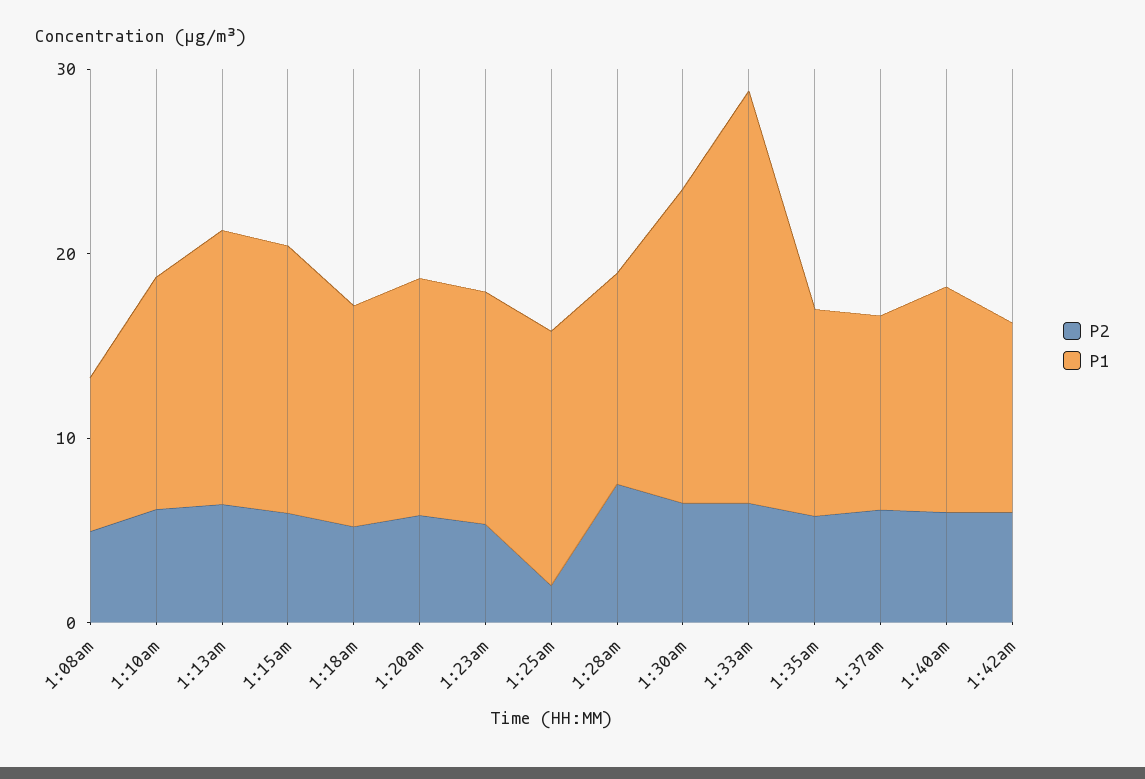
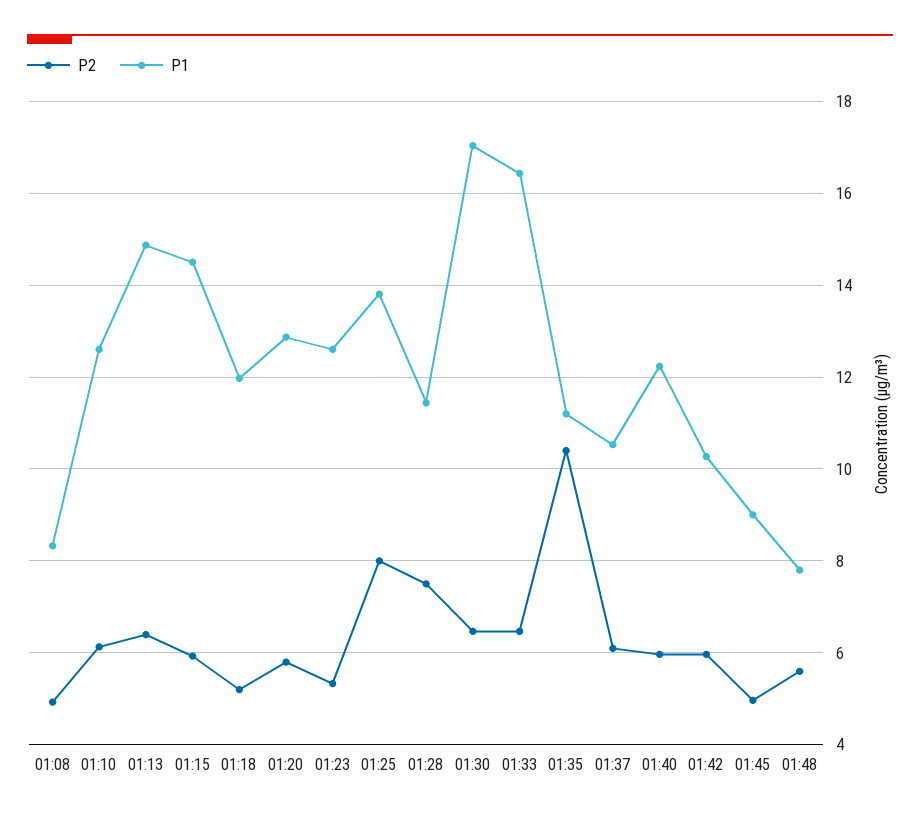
P2, 1:25am: 2 -> 8
P1, 1:33am: 22 -> 16.4
P2, 1:35am: 6 -> 10.4
P2, 01:45: none -> 5
P1, 01:45: none -> 9
P2, 01:48: none -> 5.6
P1, 01:48: none -> 7.8

